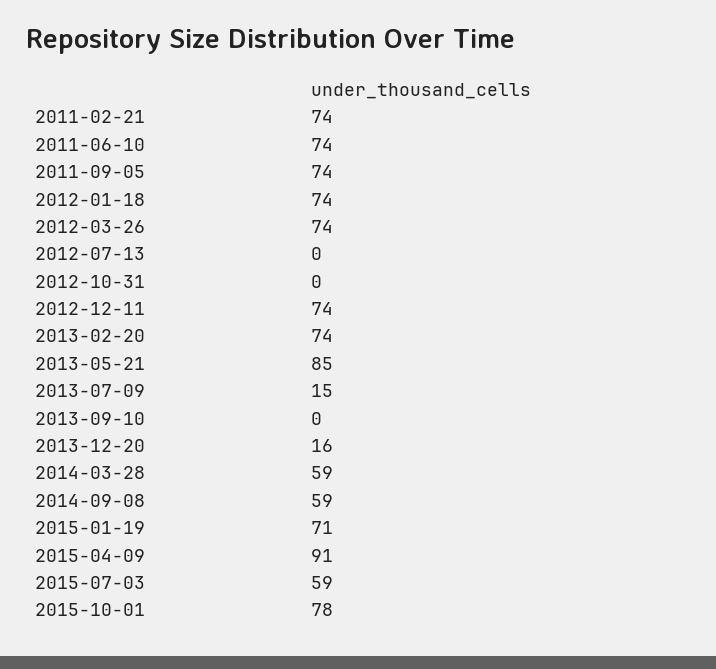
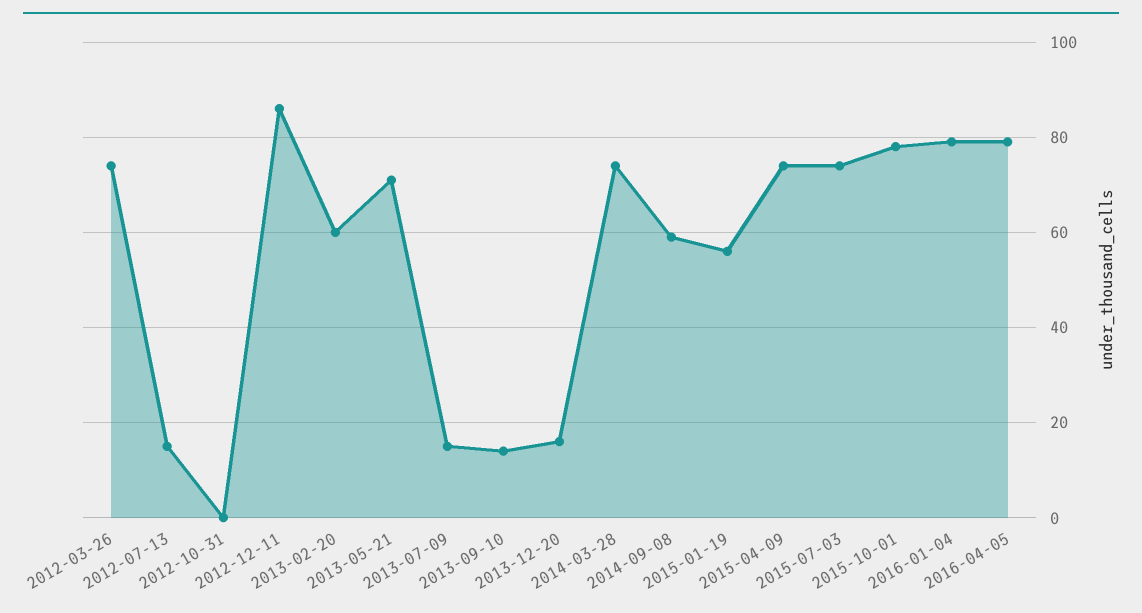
2011-02-21: 74 -> none
2011-06-10: 74 -> none
2011-09-05: 74 -> none
2012-01-18: 74 -> none
2012-07-13: 0 -> 15
2012-12-11: 74 -> 85
2013-02-20: 74 -> 60
2013-05-21: 85 -> 70
2013-09-10: 0 -> 15
2014-03-28: 59 -> 75
2015-01-19: 71 -> 55
2015-04-09: 91 -> 75
2015-07-03: 59 -> 75
2016-01-04: none -> 80
2016-04-05: none -> 80

